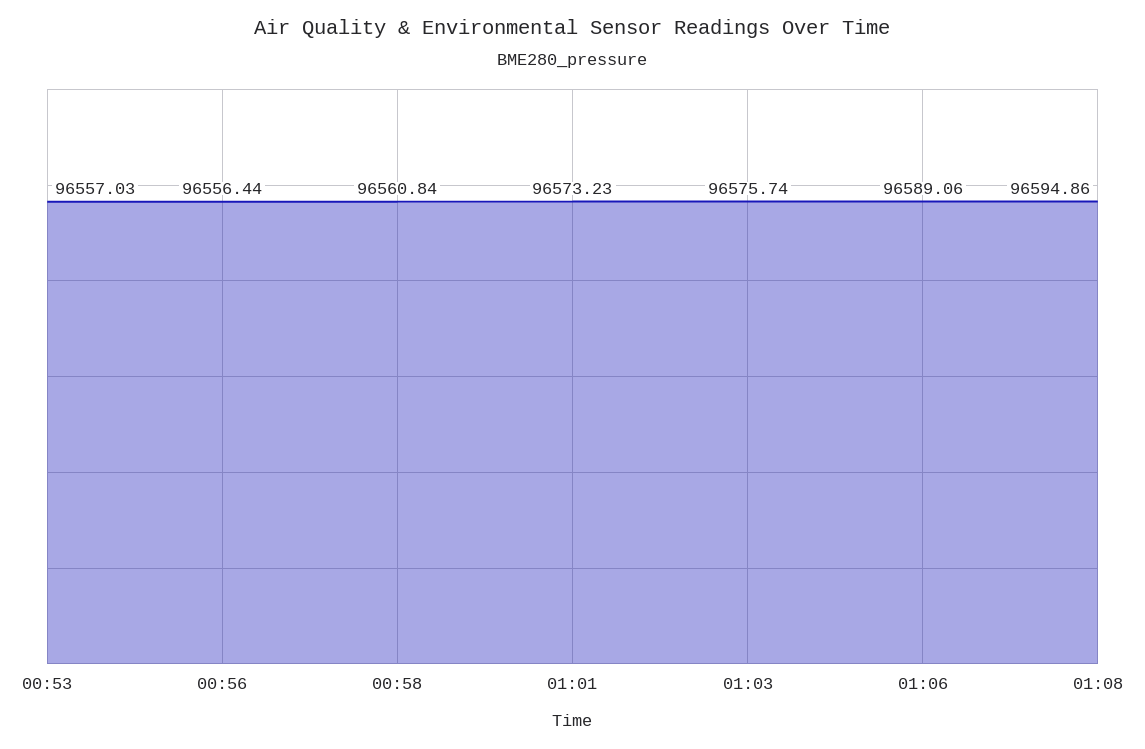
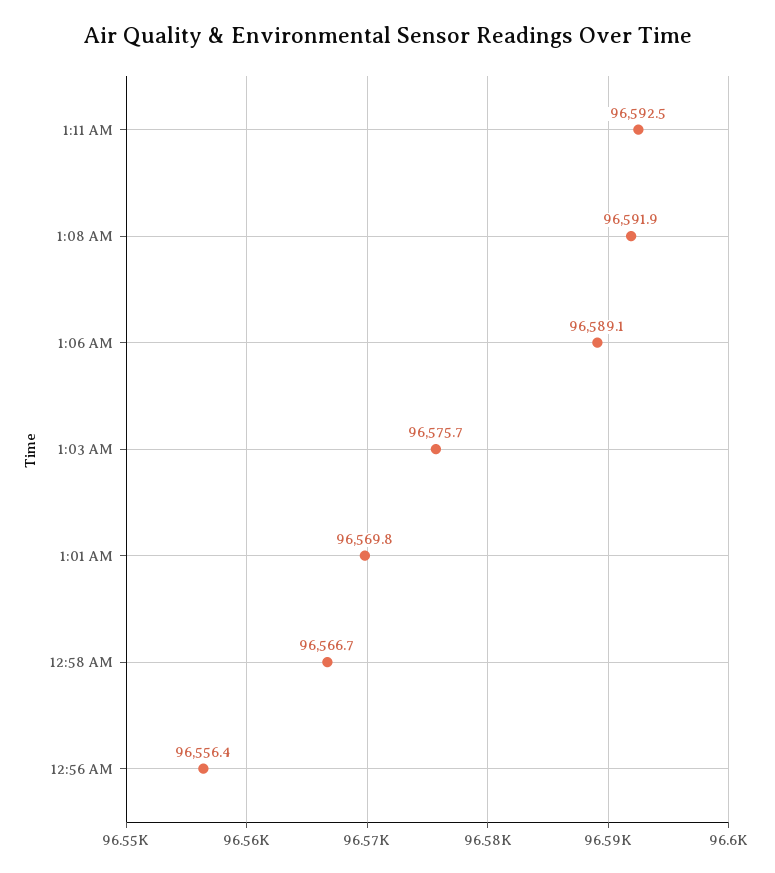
00:53: 96557.03 -> none
00:58: 96560.84 -> 96566.7
01:01: 96573.23 -> 96569.8
01:08: 96594.86 -> 96591.9
1:11 AM: none -> 96592.5

